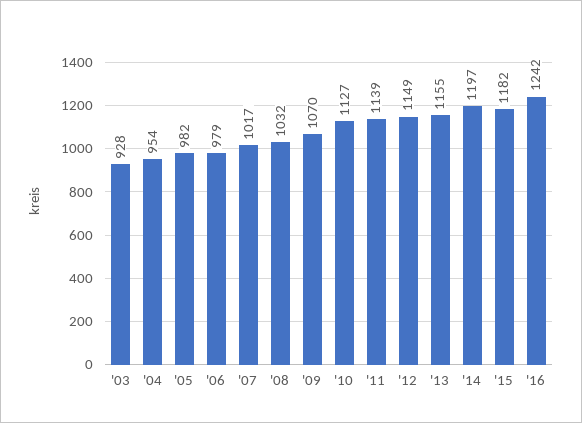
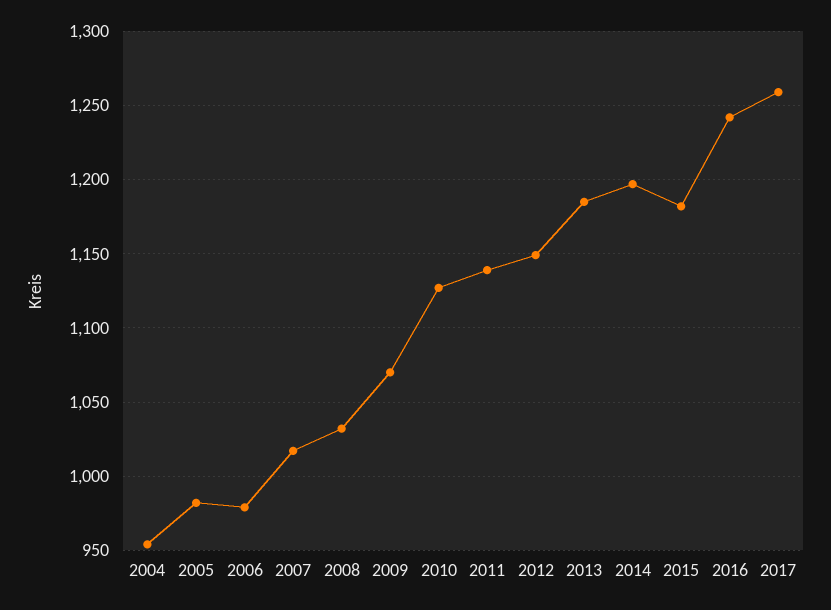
'03: 928 -> none
'13: 1155 -> 1185
2017: none -> 1260

